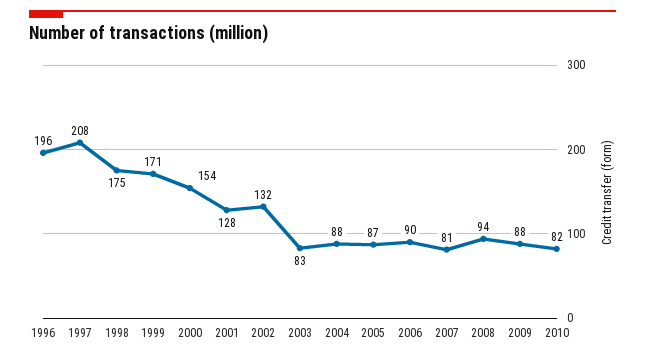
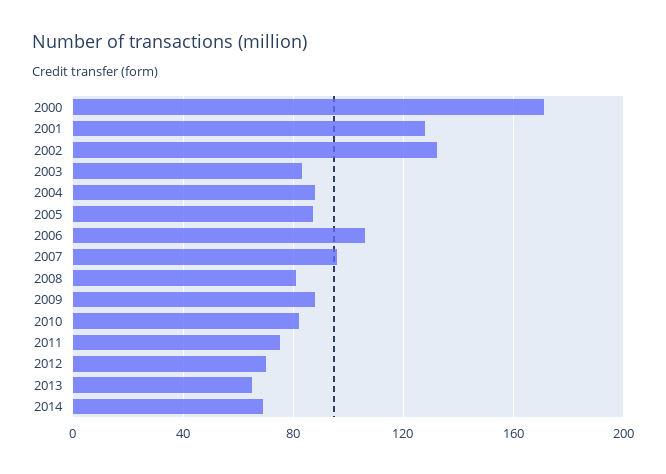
1996: 196 -> none
1997: 208 -> none
1998: 175 -> none
1999: 171 -> none
2000: 154 -> 170
2006: 90 -> 105
2007: 81 -> 95
2008: 94 -> 80
2011: none -> 75
2012: none -> 70
2013: none -> 65
2014: none -> 70

